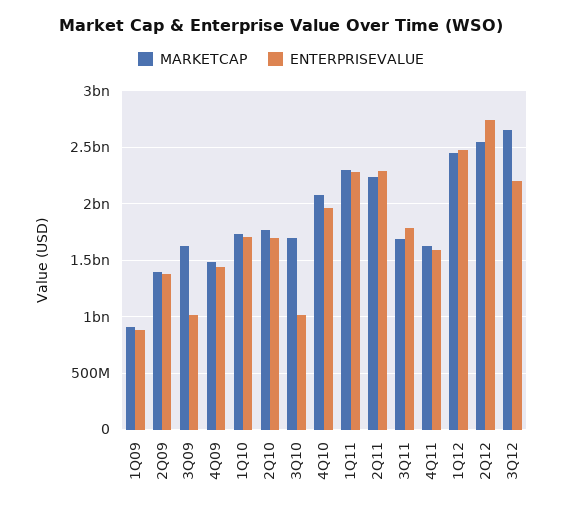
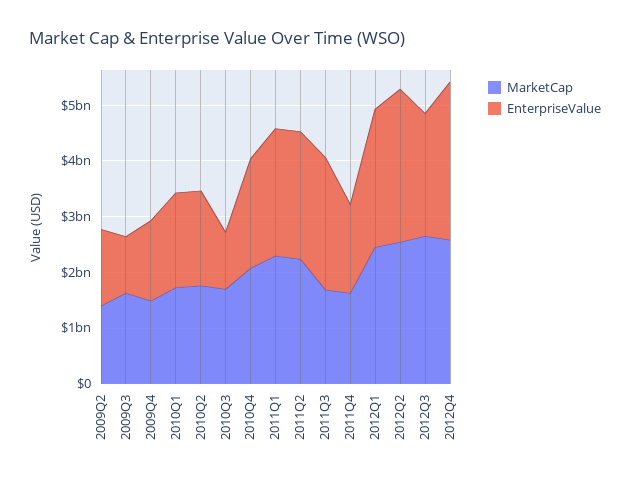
MARKETCAP, 1Q09: 900000000 -> none
ENTERPRISEVALUE, 1Q09: 900000000 -> none
ENTERPRISEVALUE, 3Q11: 1800000000 -> 2400000000
MARKETCAP, 2012Q4: none -> 2600000000
ENTERPRISEVALUE, 2012Q4: none -> 2800000000

